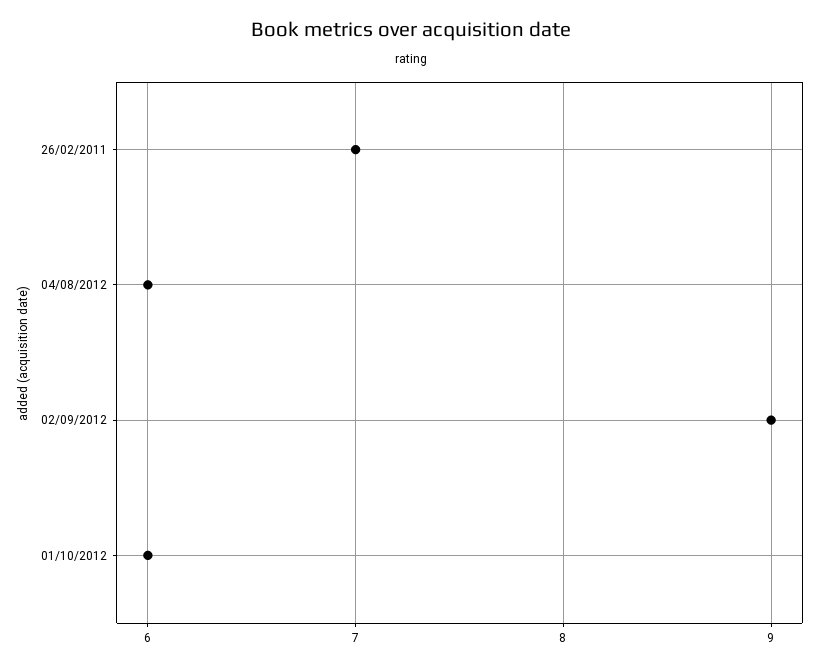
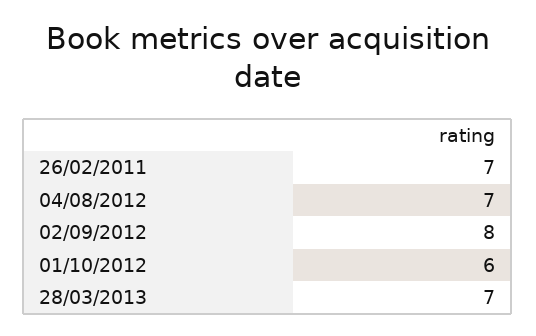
04/08/2012: 6 -> 7
02/09/2012: 9 -> 8
28/03/2013: none -> 7

